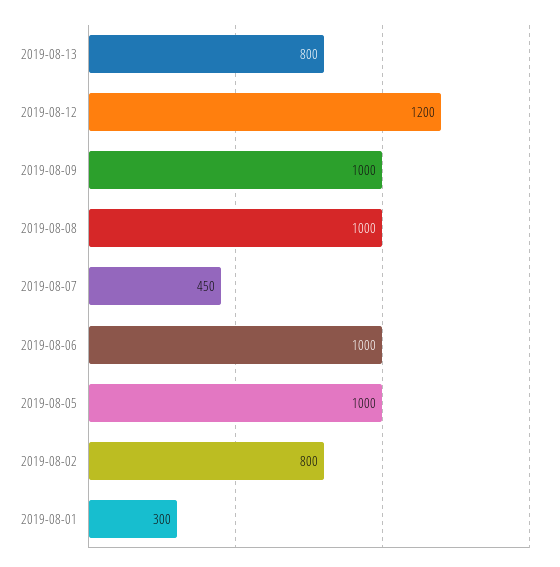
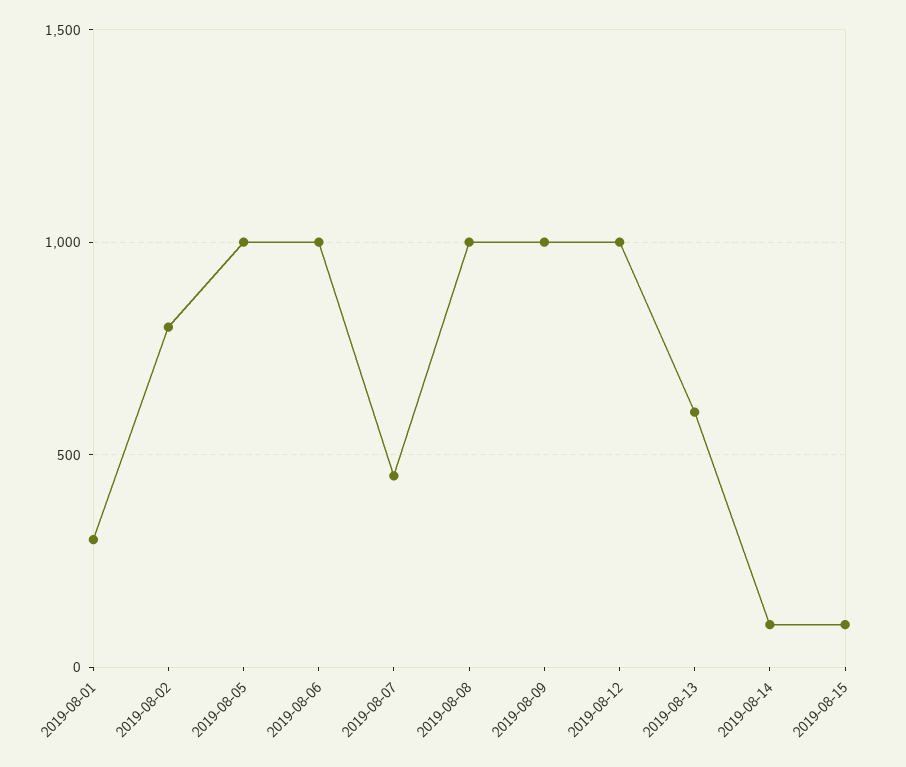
2019-08-13: 800 -> 600
2019-08-12: 1200 -> 1000
2019-08-14: none -> 100
2019-08-15: none -> 100

